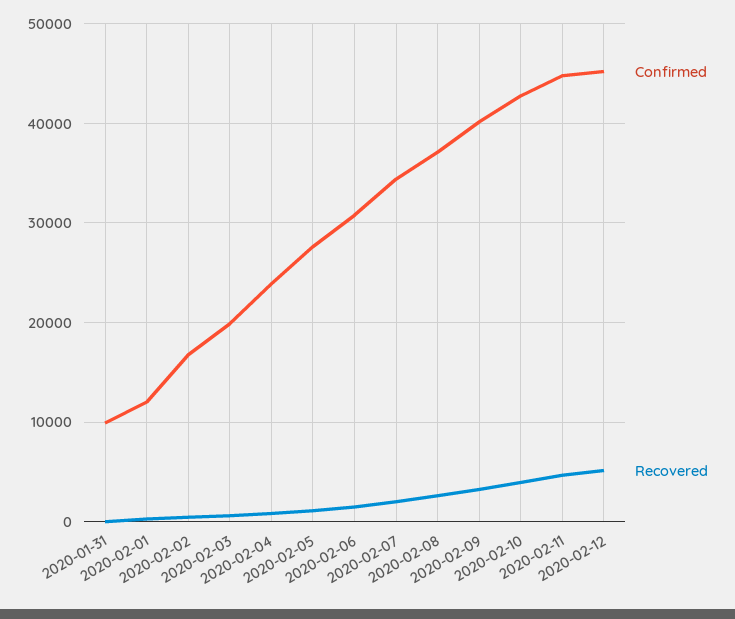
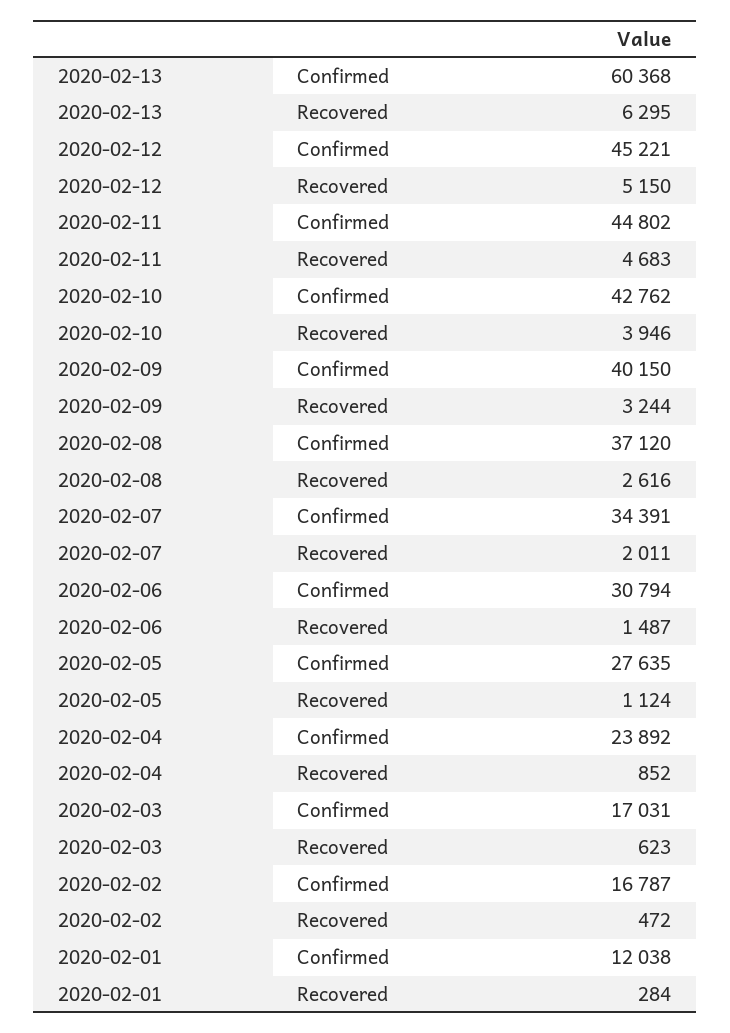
Confirmed, 2020-01-31: 10000 -> none
Recovered, 2020-01-31: 0 -> none
Confirmed, 2020-02-03: 20000 -> 17031
Confirmed, 2020-02-13: none -> 60368
Recovered, 2020-02-13: none -> 6295

